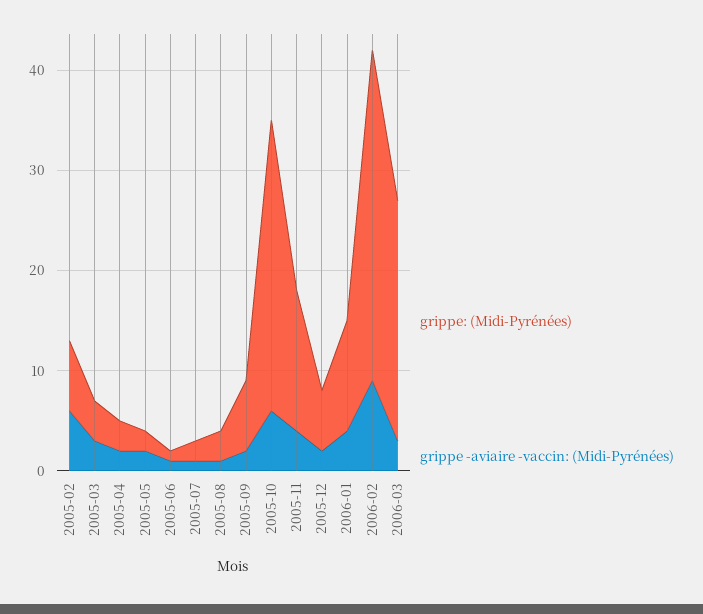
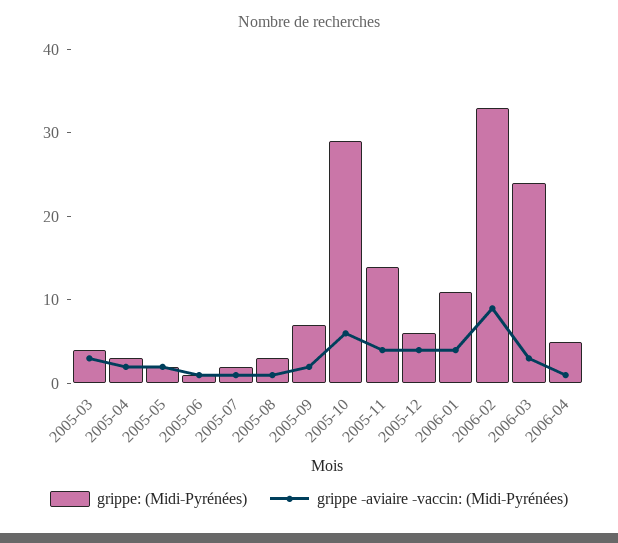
grippe: (Midi-Pyrénées), 2005-02: 7 -> none
grippe -aviaire -vaccin: (Midi-Pyrénées), 2005-02: 6 -> none
grippe -aviaire -vaccin: (Midi-Pyrénées), 2005-12: 2 -> 4
grippe: (Midi-Pyrénées), 2006-04: none -> 5
grippe -aviaire -vaccin: (Midi-Pyrénées), 2006-04: none -> 1

